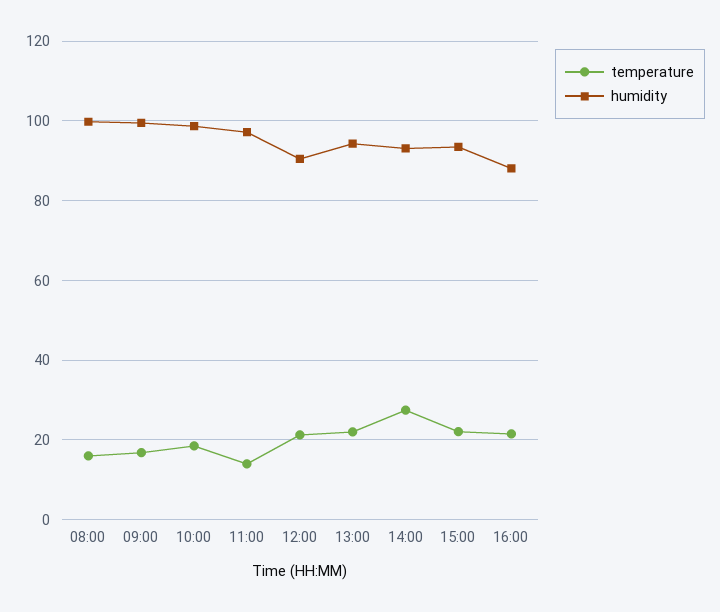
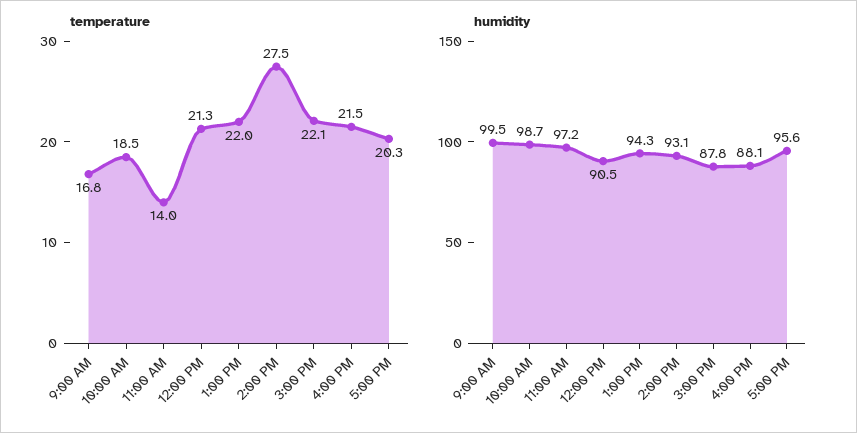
temperature, 08:00: 16 -> none
humidity, 08:00: 100 -> none
humidity, 15:00: 94 -> 87.8
temperature, 5:00 PM: none -> 20.3
humidity, 5:00 PM: none -> 95.6

